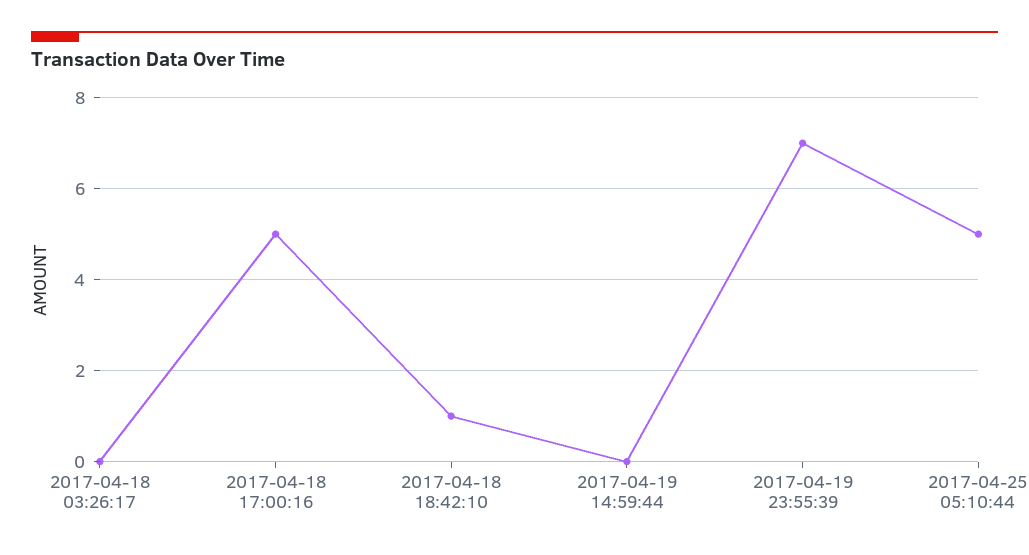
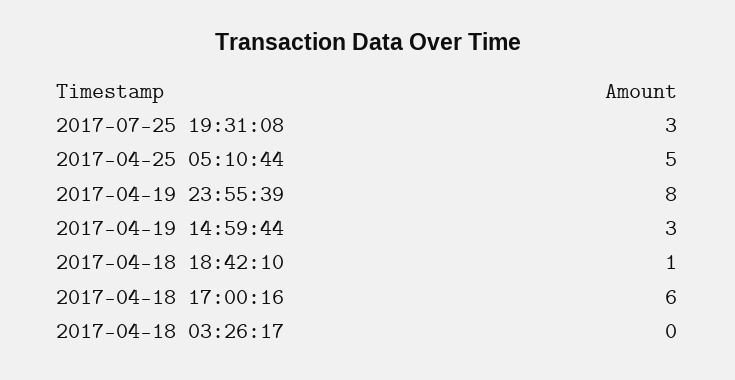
2017-04-18 17:00:16: 5 -> 6
2017-04-19 14:59:44: 0 -> 3
2017-04-19 23:55:39: 7 -> 8
2017-07-25 19:31:08: none -> 3

